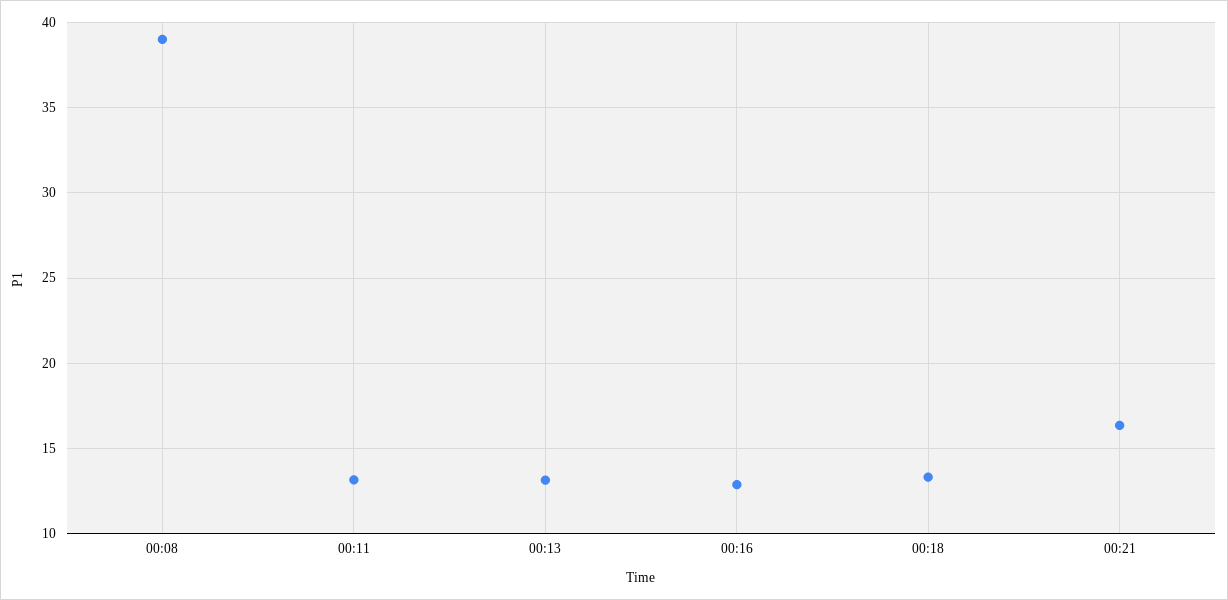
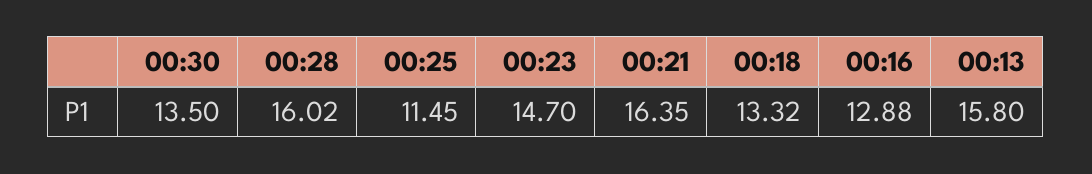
00:08: 39 -> none
00:11: 13 -> none
00:13: 13 -> 15.8
00:30: none -> 13.5
00:28: none -> 16.02
00:25: none -> 11.45
00:23: none -> 14.7

